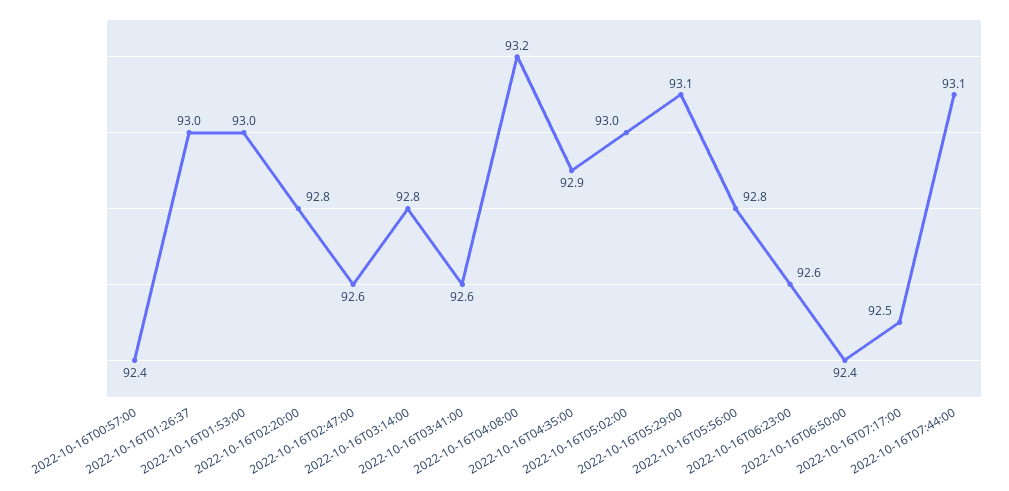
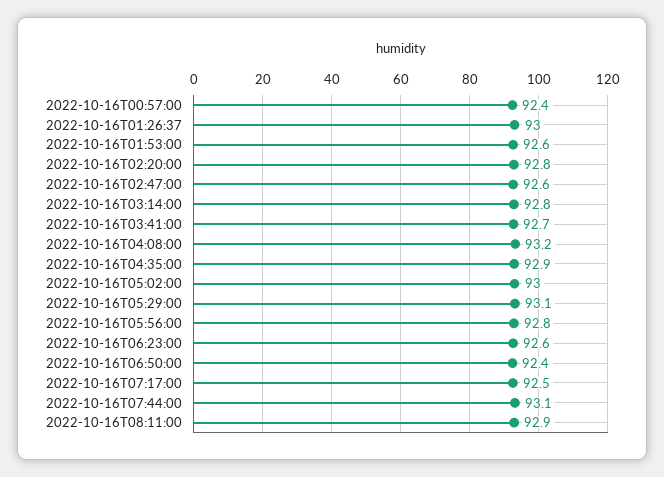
2022-10-16T01:53:00: 93 -> 92.6
2022-10-16T03:41:00: 92.6 -> 92.7
2022-10-16T08:11:00: none -> 92.9

